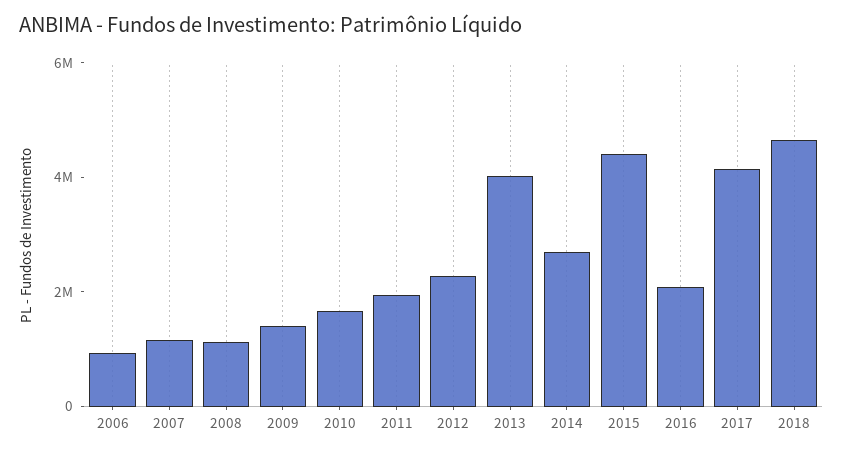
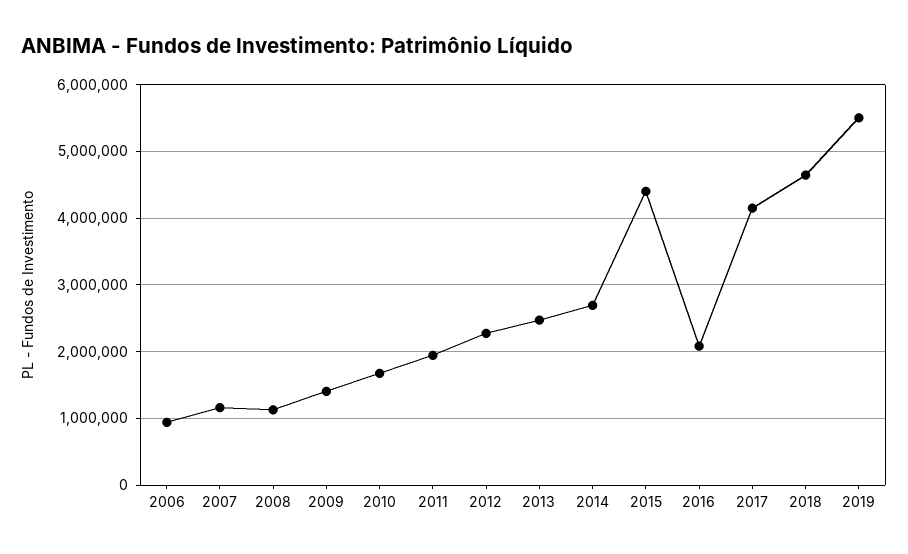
2013: 4000000 -> 2500000
2019: none -> 5500000

